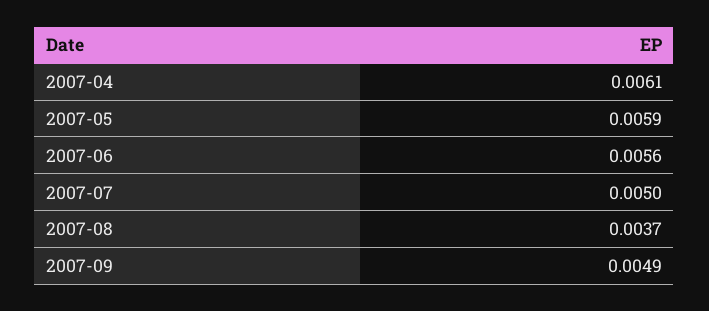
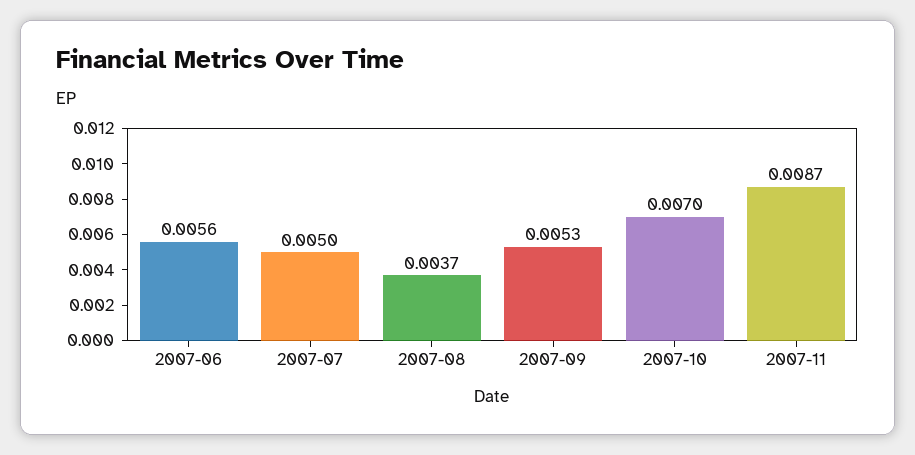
2007-04: 0.0061 -> none
2007-05: 0.0059 -> none
2007-09: 0.0049 -> 0.0053
2007-10: none -> 0.007
2007-11: none -> 0.0087

